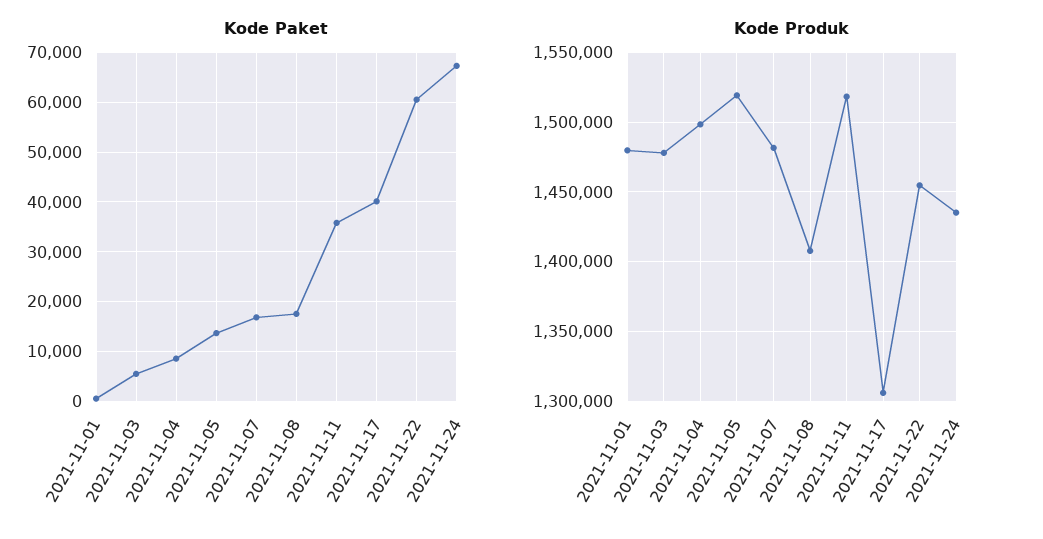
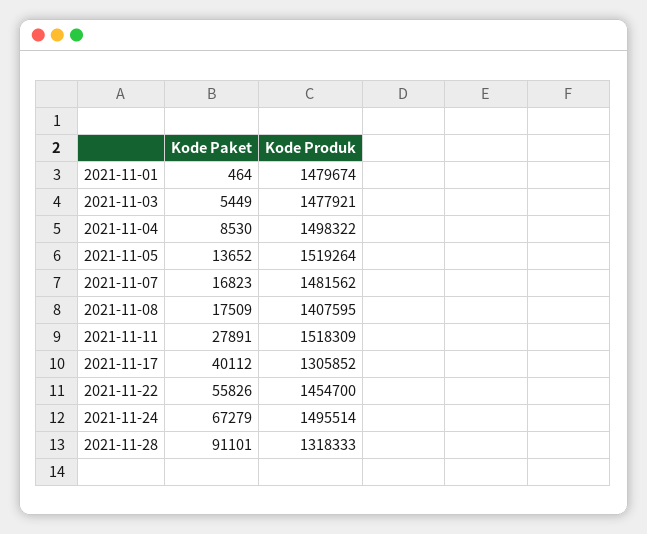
Kode Paket, 2021-11-11: 36000 -> 27891
Kode Paket, 2021-11-22: 60000 -> 55826
Kode Produk, 2021-11-24: 1435000 -> 1495514
Kode Paket, 2021-11-28: none -> 91101
Kode Produk, 2021-11-28: none -> 1318333

